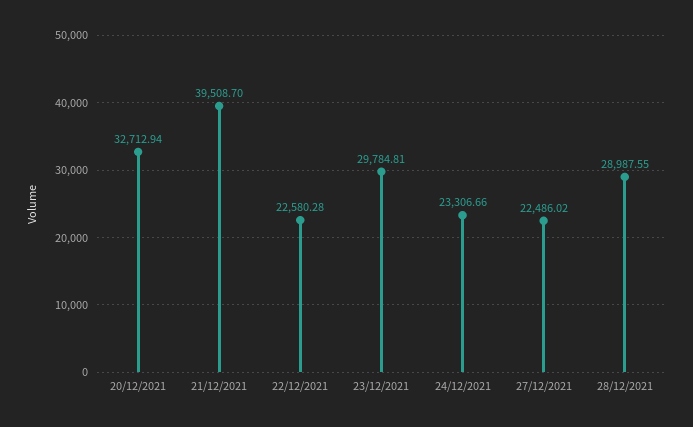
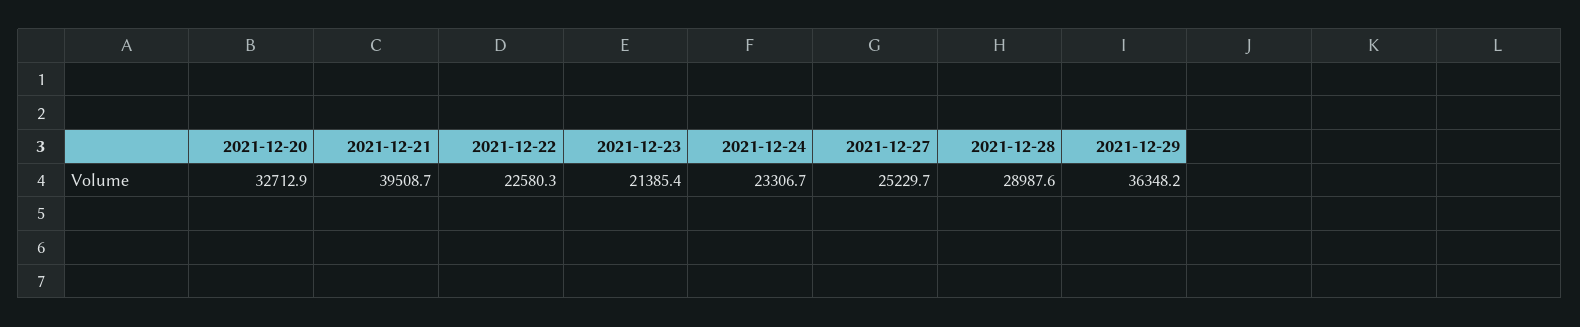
23/12/2021: 29784.81 -> 21385.4
27/12/2021: 22486.02 -> 25229.7
2021-12-29: none -> 36348.2

